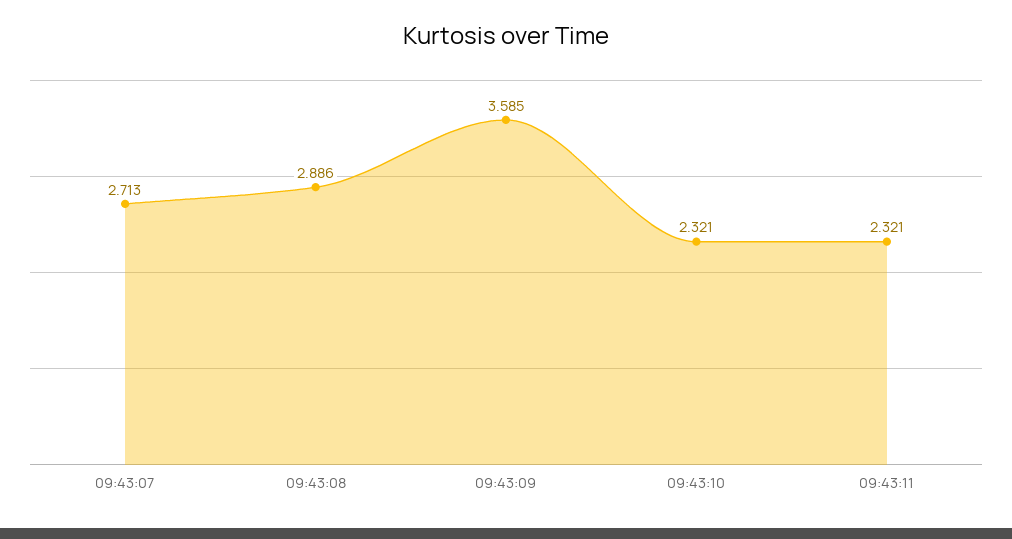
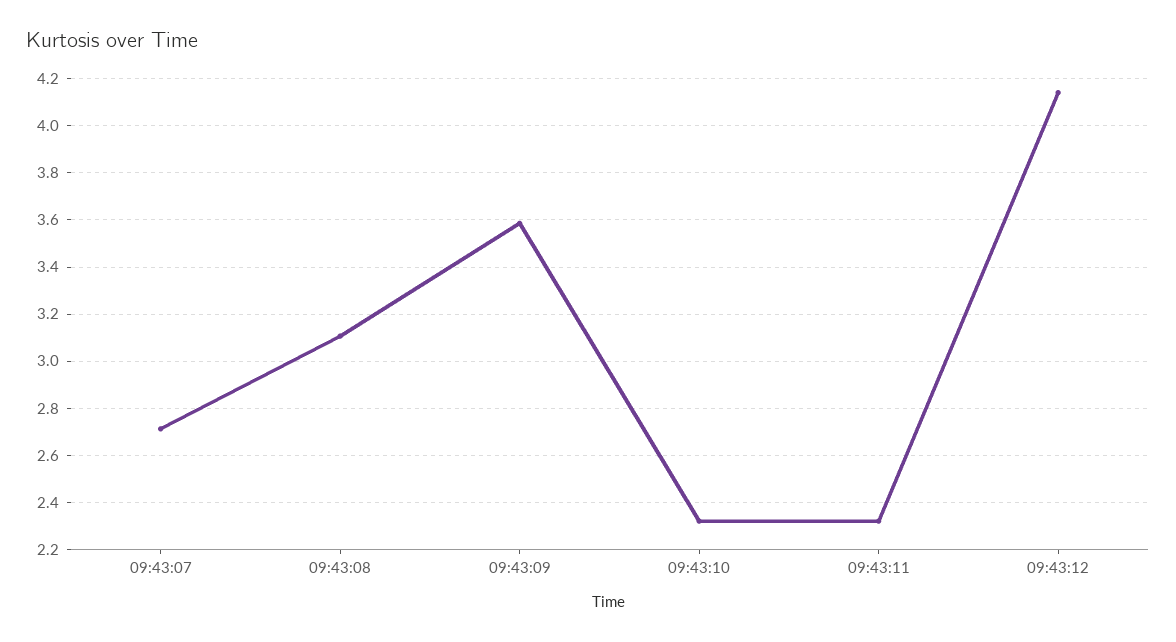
09:43:08: 2.886 -> 3.1
09:43:12: none -> 4.15

